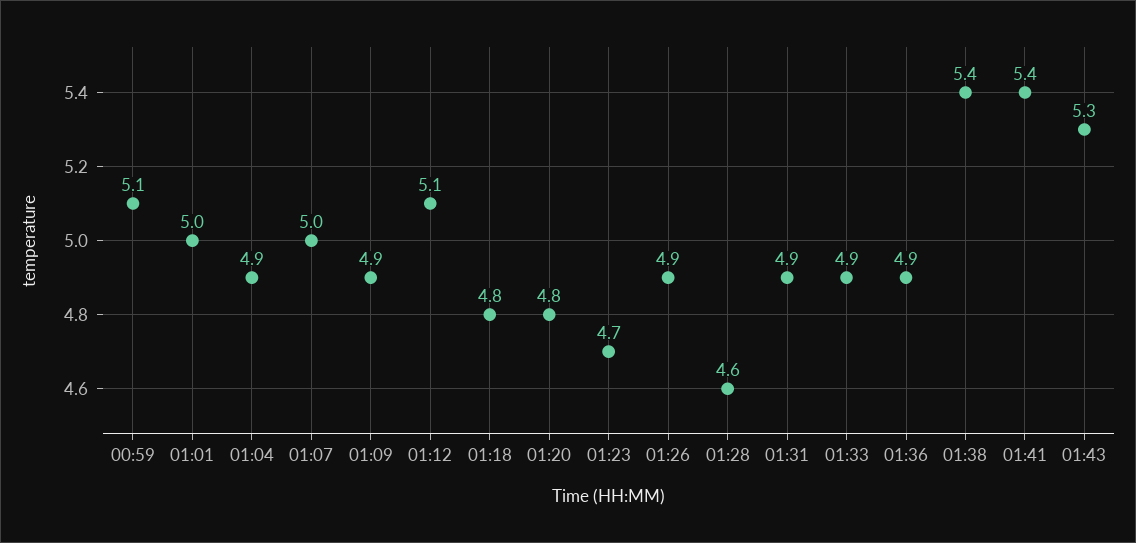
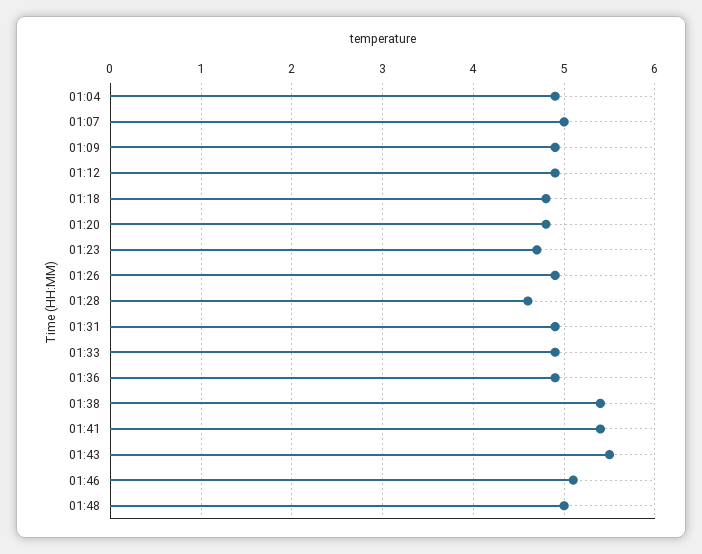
00:59: 5.1 -> none
01:01: 5 -> none
01:12: 5.1 -> 4.9
01:43: 5.3 -> 5.5
01:46: none -> 5.1
01:48: none -> 5

